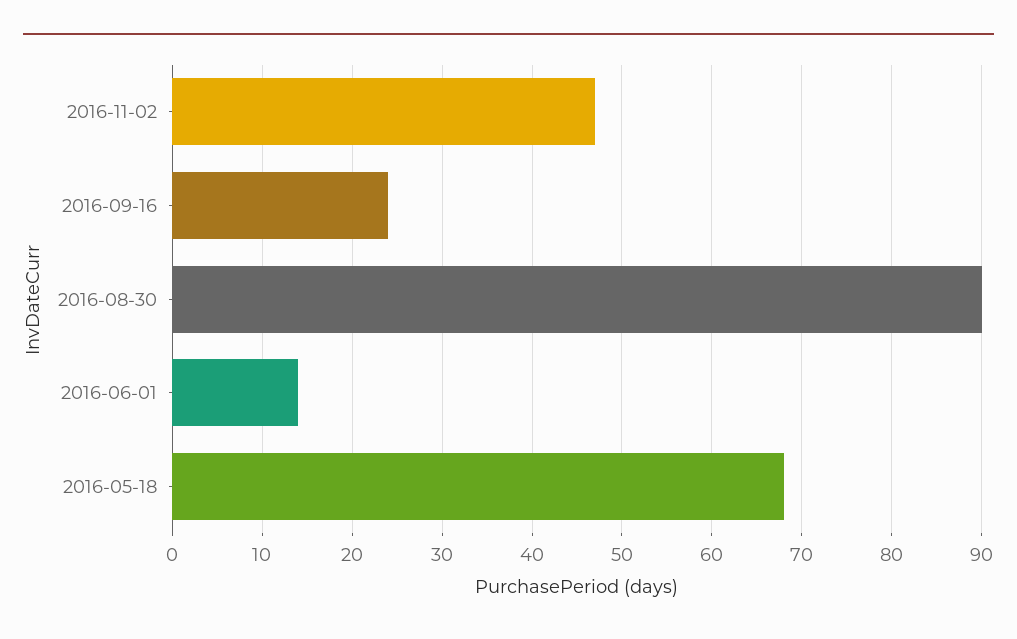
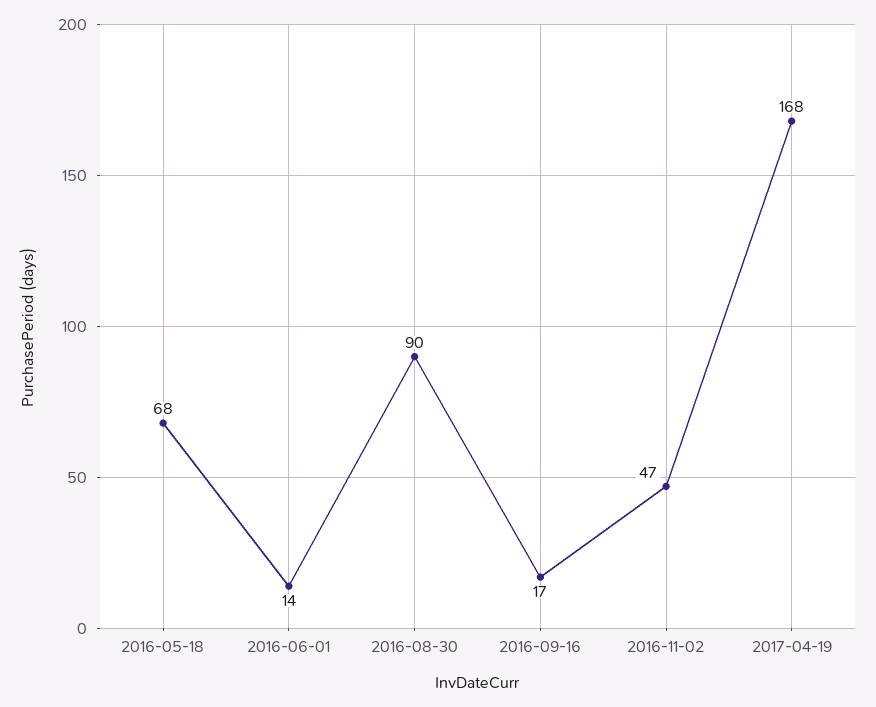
2016-09-16: 24 -> 17
2017-04-19: none -> 168

